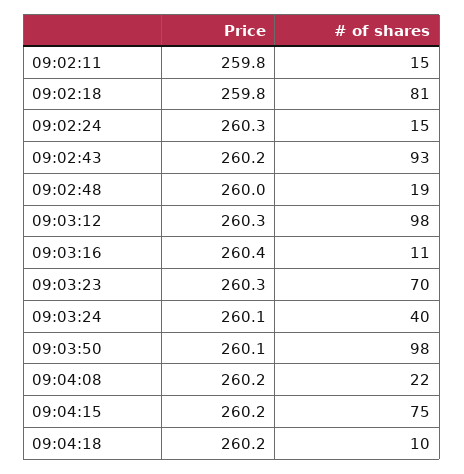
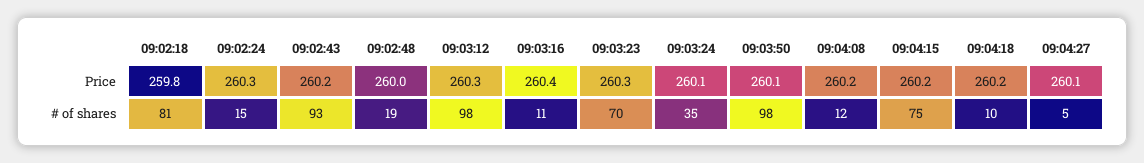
Price, 09:02:11: 259.8 -> none
# of shares, 09:02:11: 15 -> none
# of shares, 09:03:24: 40 -> 35
# of shares, 09:04:08: 22 -> 12
Price, 09:04:27: none -> 260.1
# of shares, 09:04:27: none -> 5

